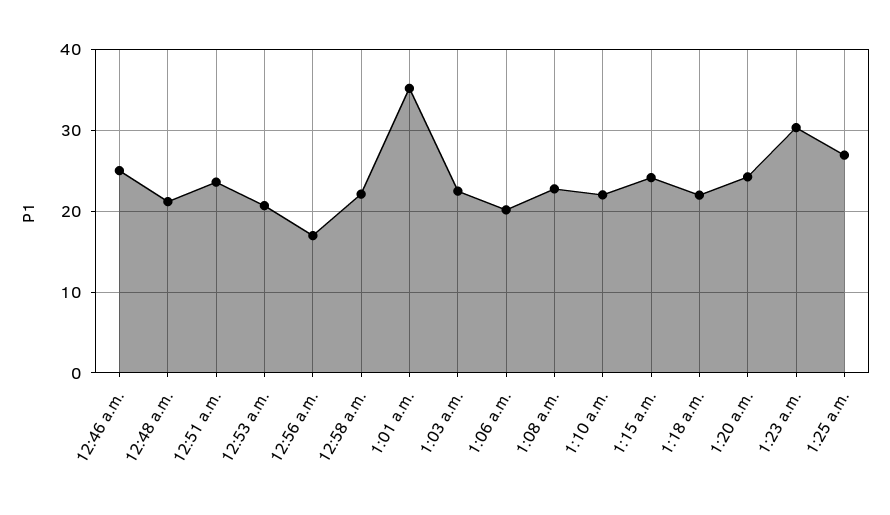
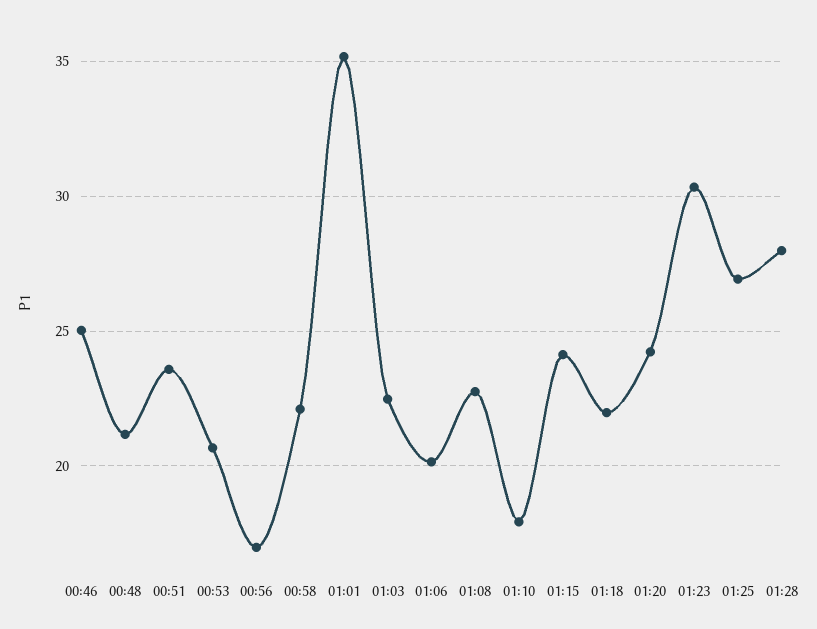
1:10 a.m.: 22 -> 18
01:28: none -> 28

